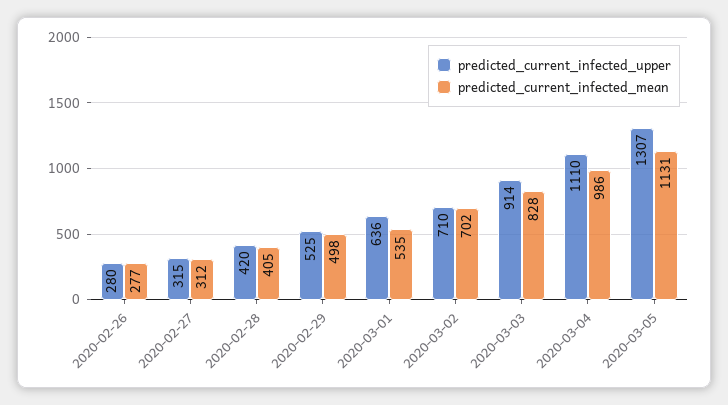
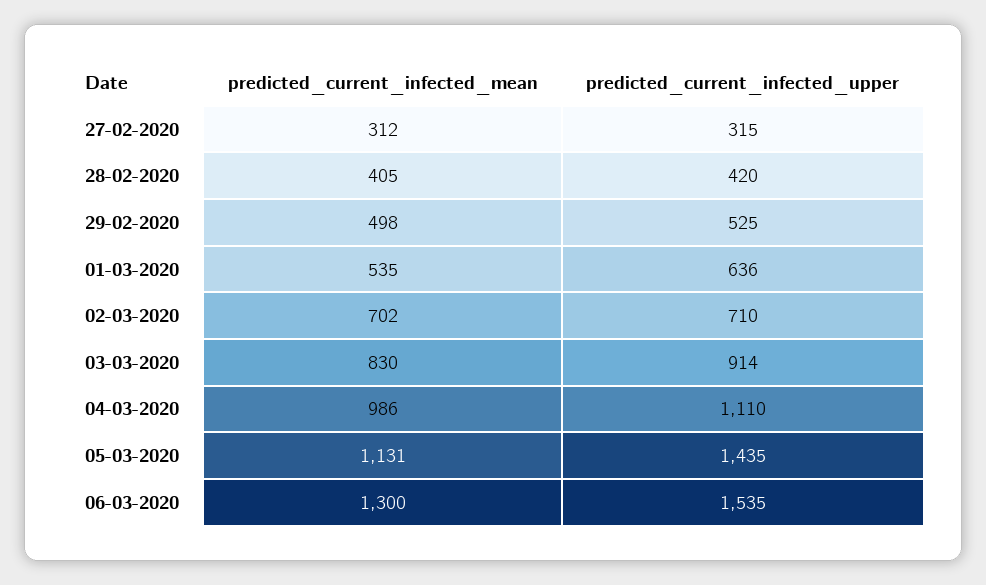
predicted_current_infected_upper, 2020-02-26: 280 -> none
predicted_current_infected_mean, 2020-02-26: 277 -> none
predicted_current_infected_mean, 2020-03-03: 828 -> 830
predicted_current_infected_upper, 2020-03-05: 1307 -> 1435
predicted_current_infected_mean, 06-03-2020: none -> 1300
predicted_current_infected_upper, 06-03-2020: none -> 1535

